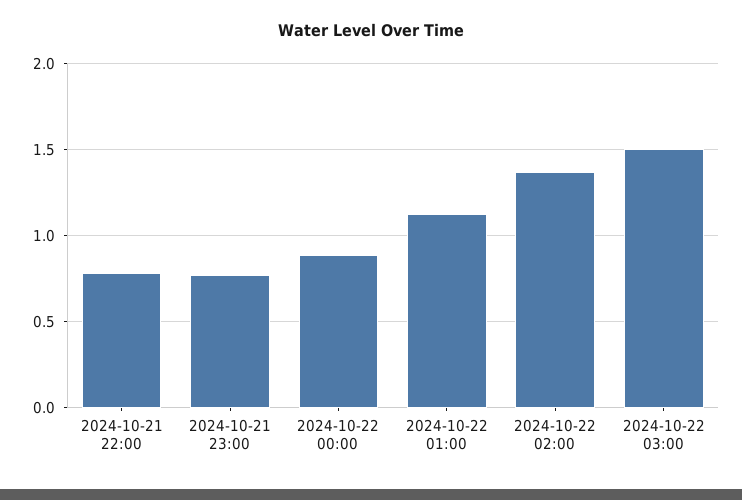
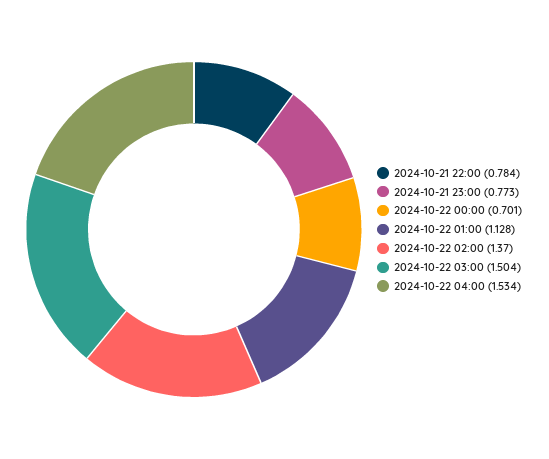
2024-10-22 00:00: 0.9 -> 0.701
2024-10-22 04:00: none -> 1.534

